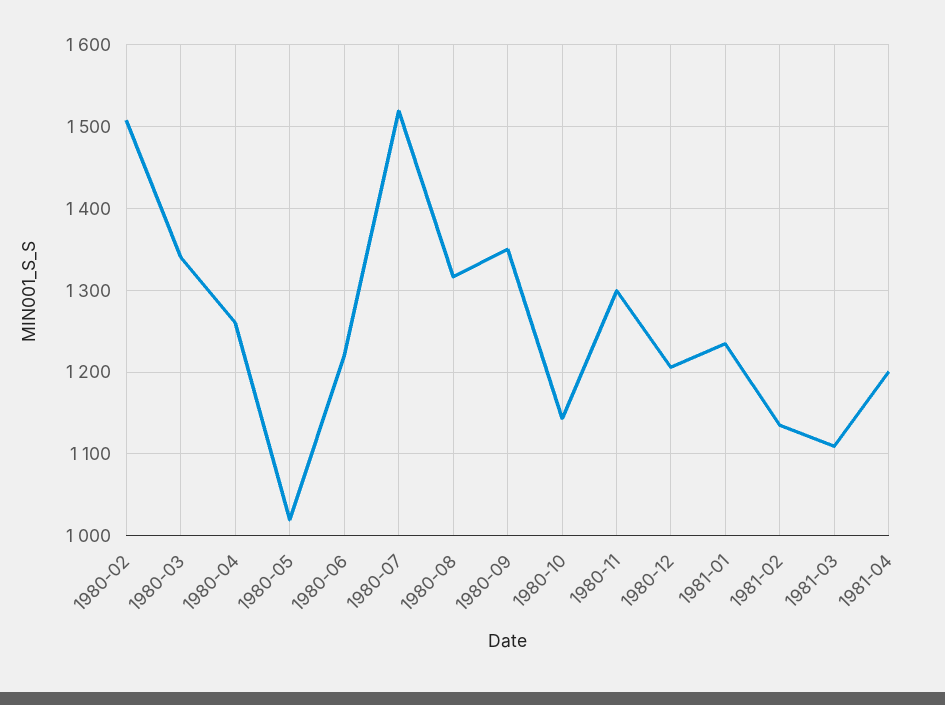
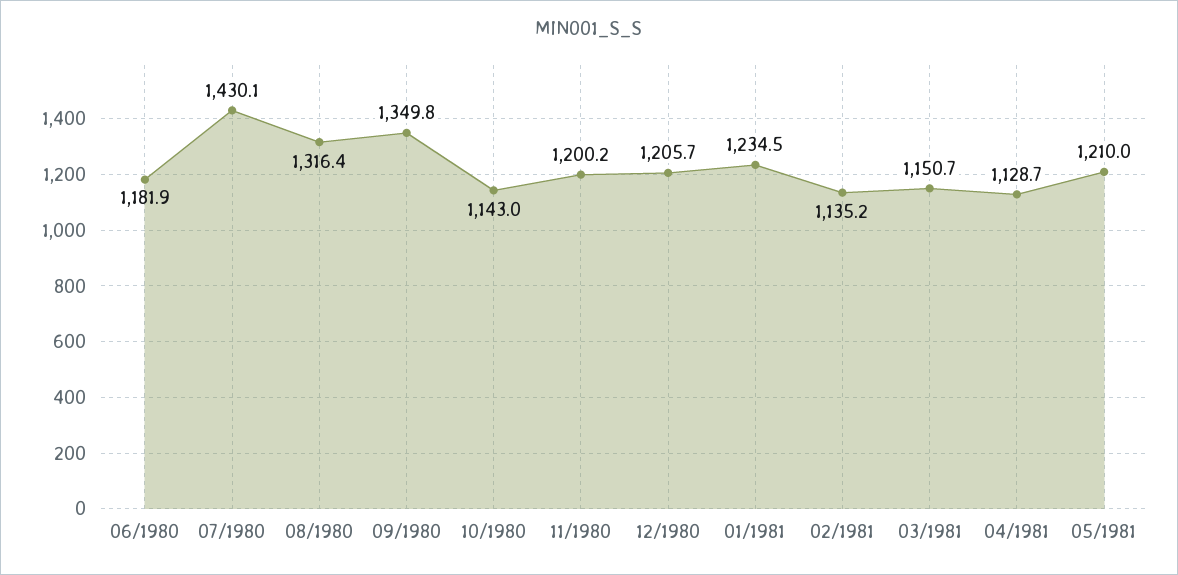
1980-02: 1510 -> none
1980-03: 1340 -> none
1980-04: 1260 -> none
1980-05: 1020 -> none
1980-06: 1220 -> 1181.9
1980-07: 1520 -> 1430.1
1980-11: 1300 -> 1200.2
1981-03: 1110 -> 1150.7
1981-04: 1200 -> 1128.7
05/1981: none -> 1210

